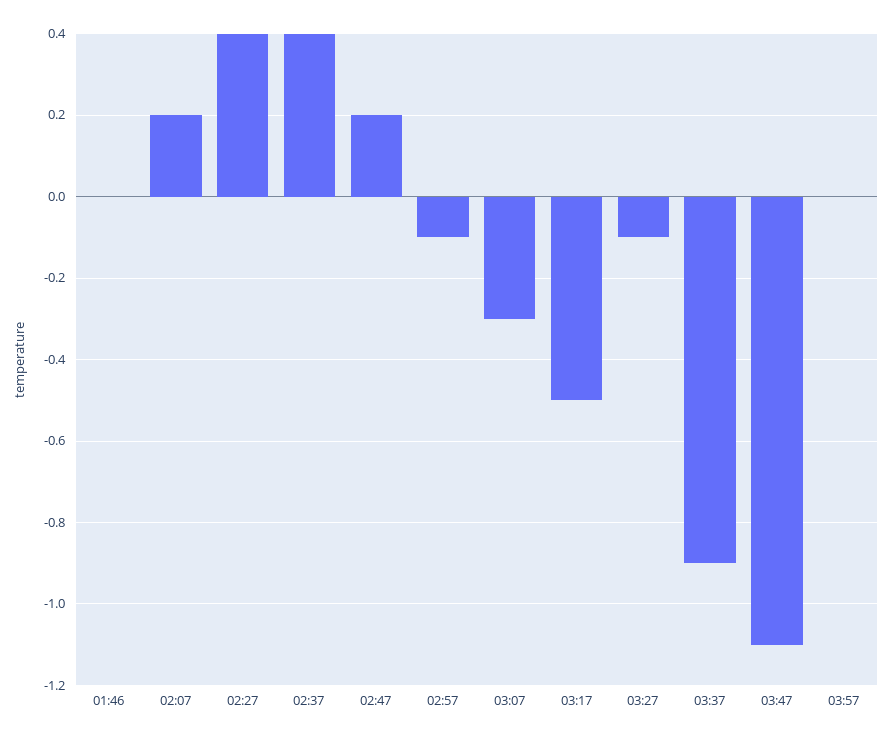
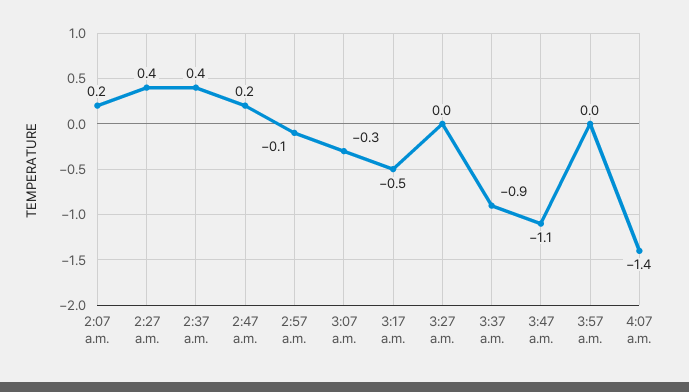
01:46: 0 -> none
03:27: -0.1 -> 0
4:07 a.m.: none -> -1.4

